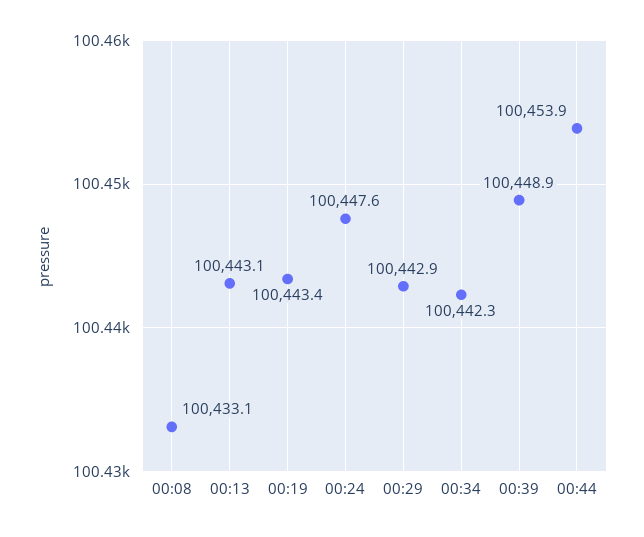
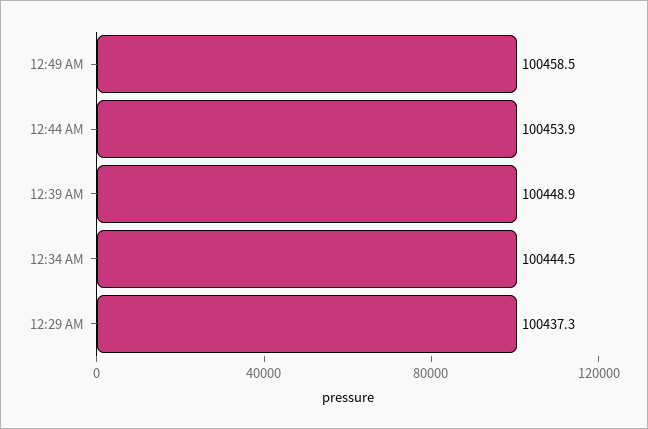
00:08: 100433.1 -> none
00:13: 100443.1 -> none
00:19: 100443.4 -> none
00:24: 100447.6 -> none
00:29: 100442.9 -> 100437.3
00:34: 100442.3 -> 100444.5
12:49 AM: none -> 100458.5

